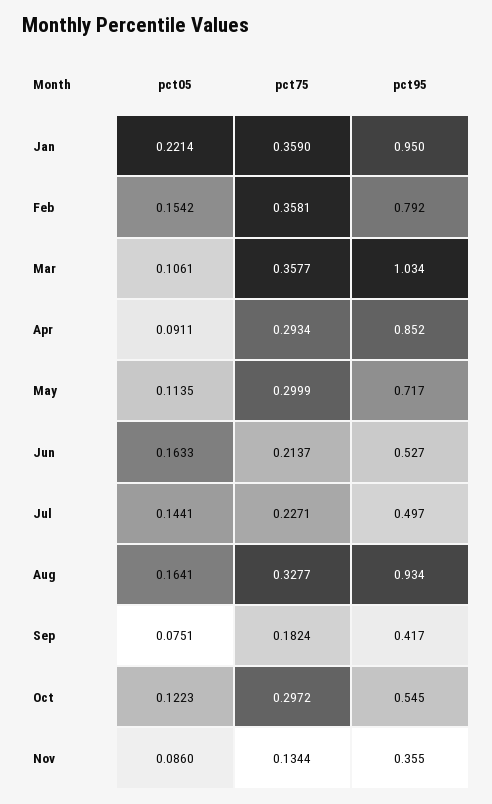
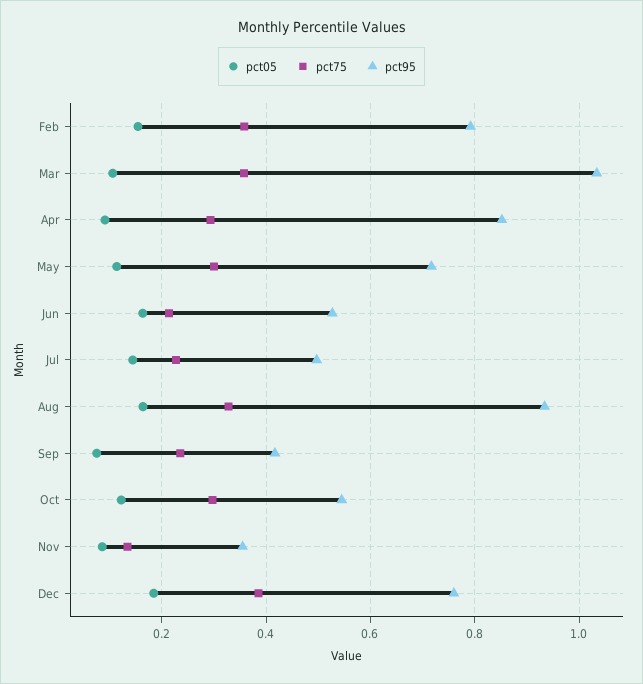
pct05, Jan: 0.2214 -> none
pct75, Jan: 0.359 -> none
pct95, Jan: 0.95 -> none
pct75, Sep: 0.1824 -> 0.24
pct05, Dec: none -> 0.18
pct75, Dec: none -> 0.38
pct95, Dec: none -> 0.76

